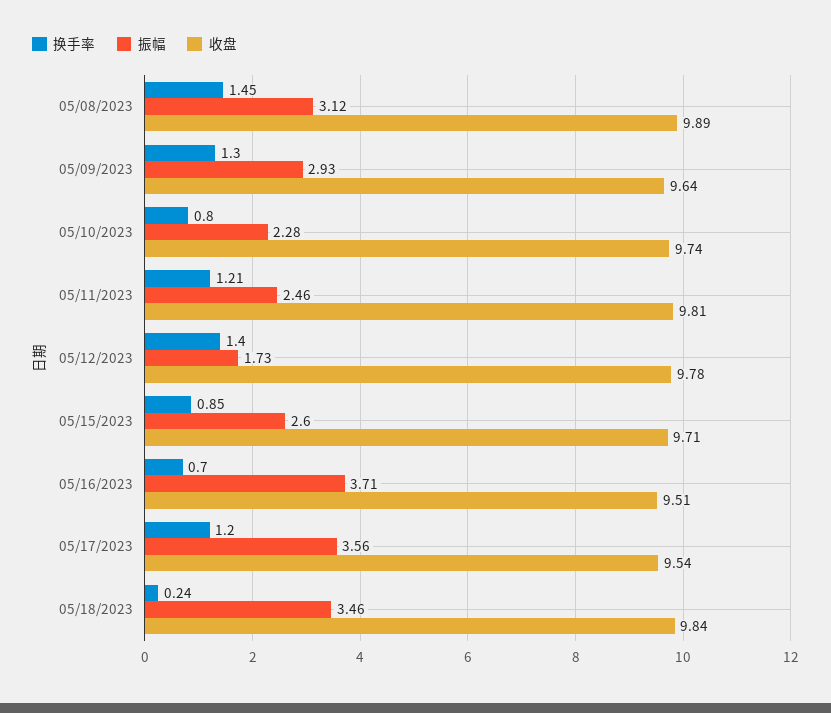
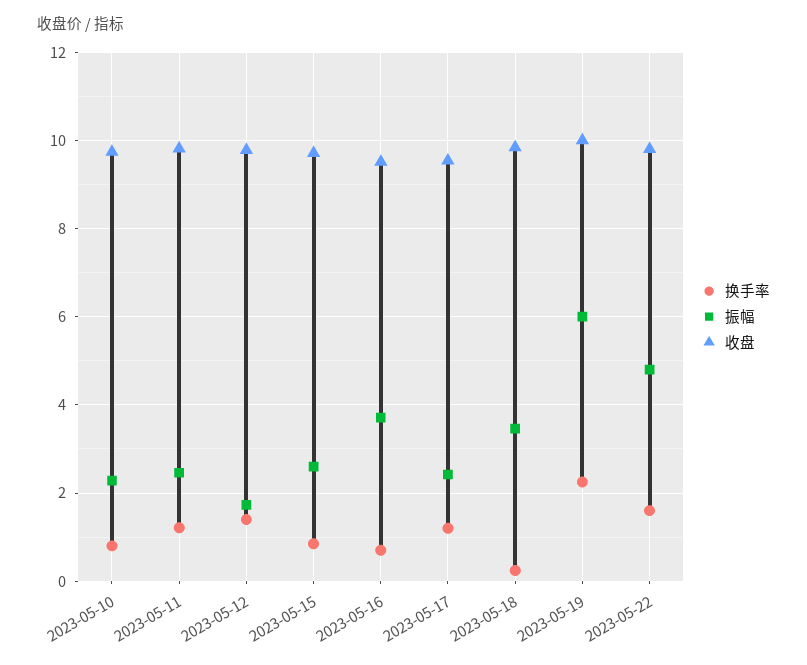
换手率, 05/08/2023: 1.45 -> none
振幅, 05/08/2023: 3.12 -> none
收盘, 05/08/2023: 9.89 -> none
换手率, 05/09/2023: 1.3 -> none
振幅, 05/09/2023: 2.93 -> none
收盘, 05/09/2023: 9.64 -> none
振幅, 05/17/2023: 3.56 -> 2.4
换手率, 2023-05-19: none -> 2.2
振幅, 2023-05-19: none -> 6
收盘, 2023-05-19: none -> 10
换手率, 2023-05-22: none -> 1.6
振幅, 2023-05-22: none -> 4.8
收盘, 2023-05-22: none -> 9.8

